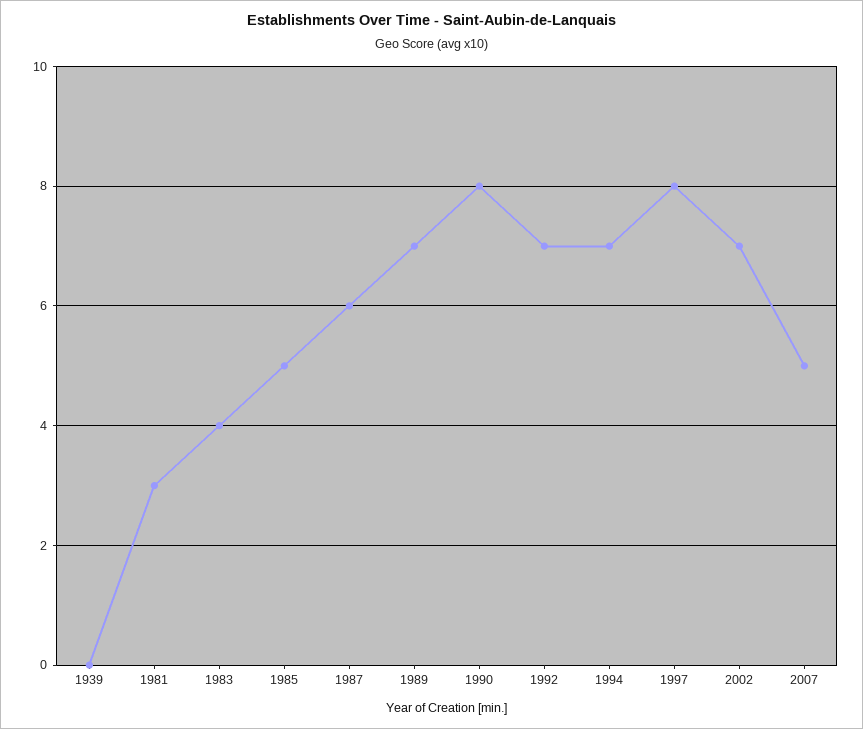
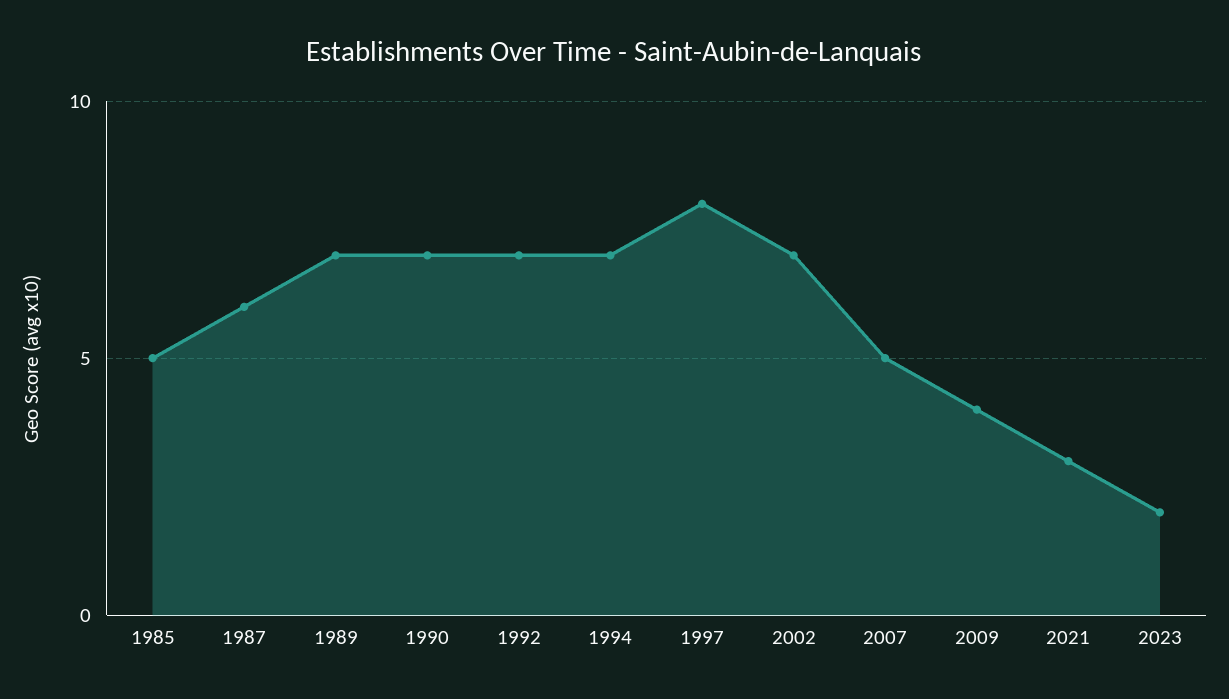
1939: 0 -> none
1981: 3 -> none
1983: 4 -> none
1990: 8 -> 7
2009: none -> 4
2021: none -> 3
2023: none -> 2

